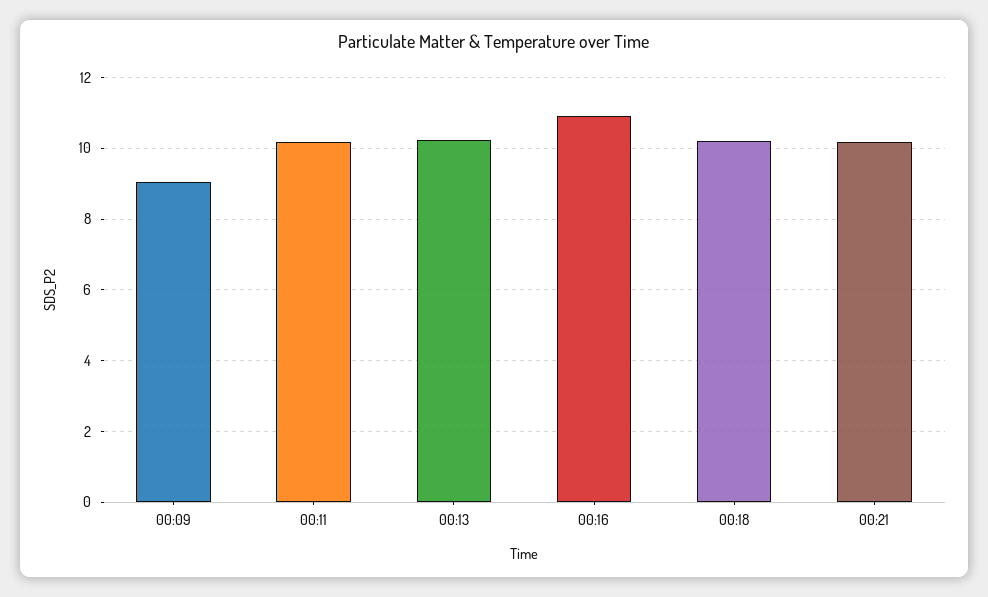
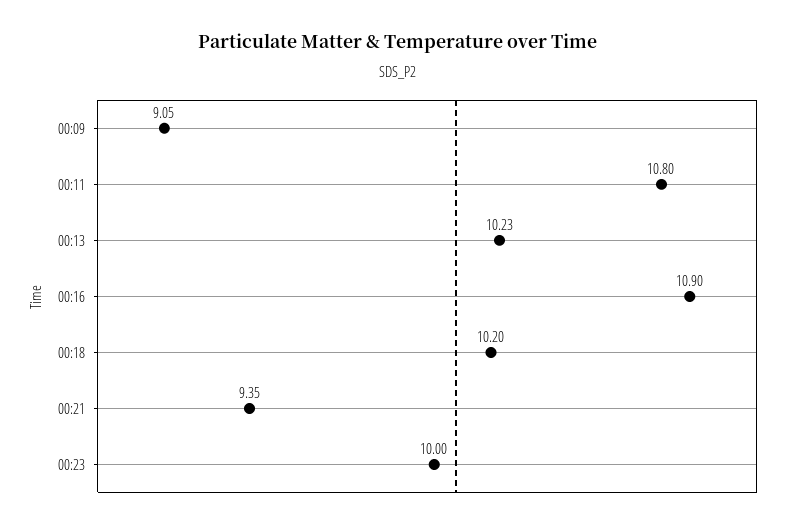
00:11: 10.2 -> 10.8
00:21: 10.2 -> 9.35
00:23: none -> 10

